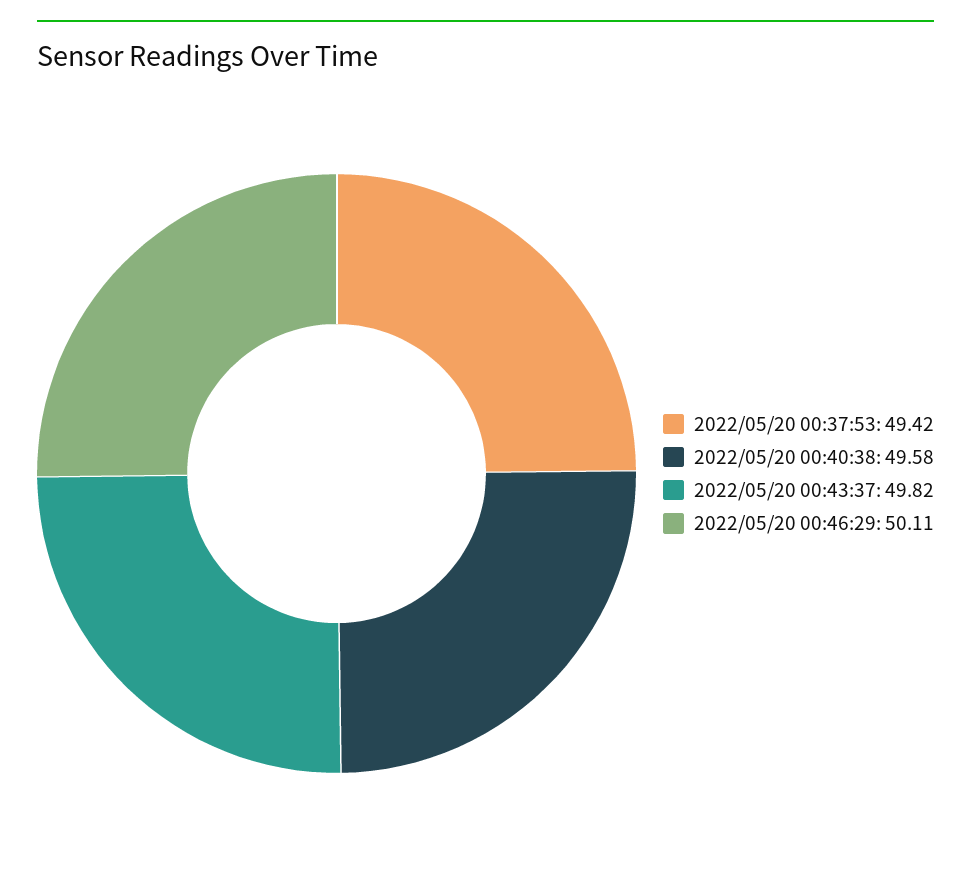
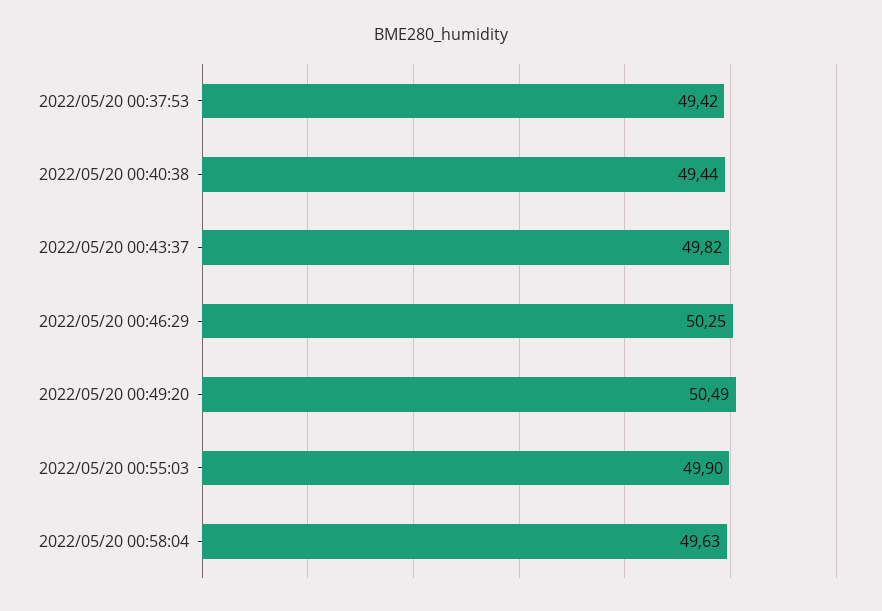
2022/05/20 00:40:38: 49.58 -> 49.44
2022/05/20 00:46:29: 50.11 -> 50.25
2022/05/20 00:49:20: none -> 50.49
2022/05/20 00:55:03: none -> 49.9
2022/05/20 00:58:04: none -> 49.63

